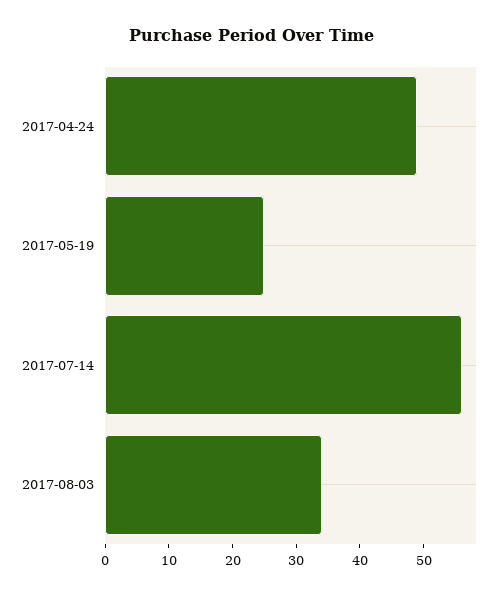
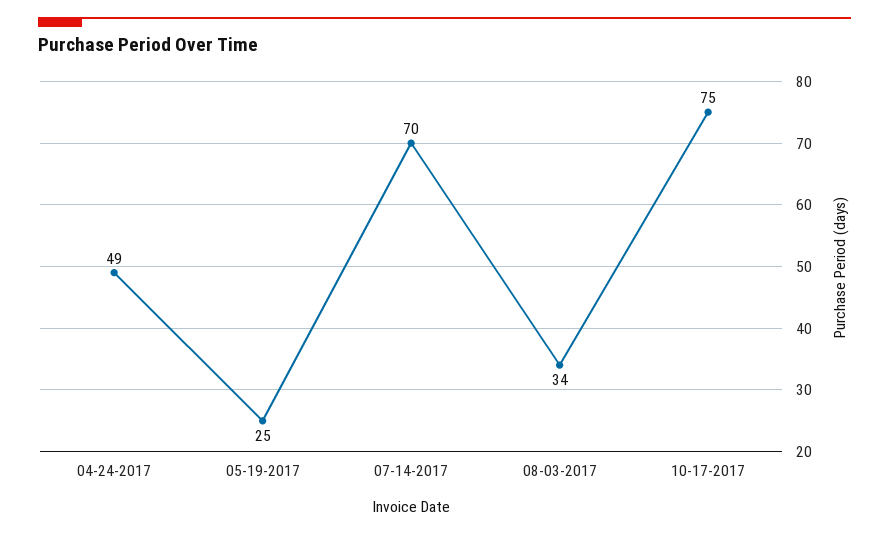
2017-07-14: 55 -> 70
10-17-2017: none -> 75

